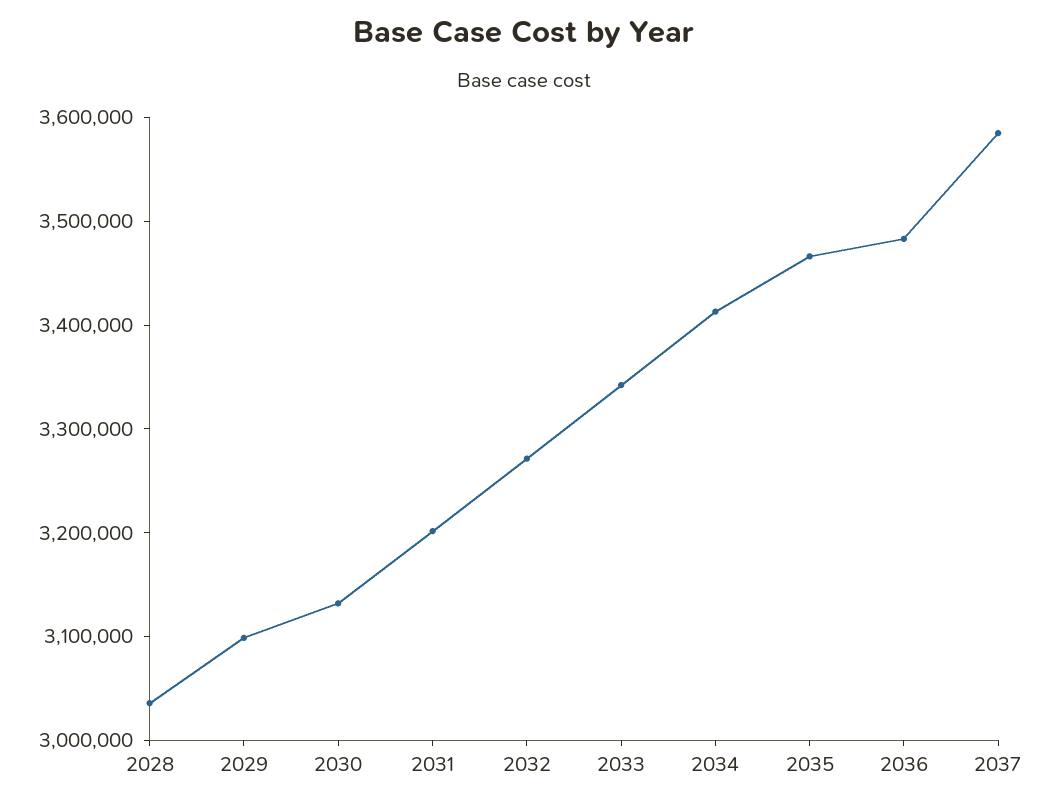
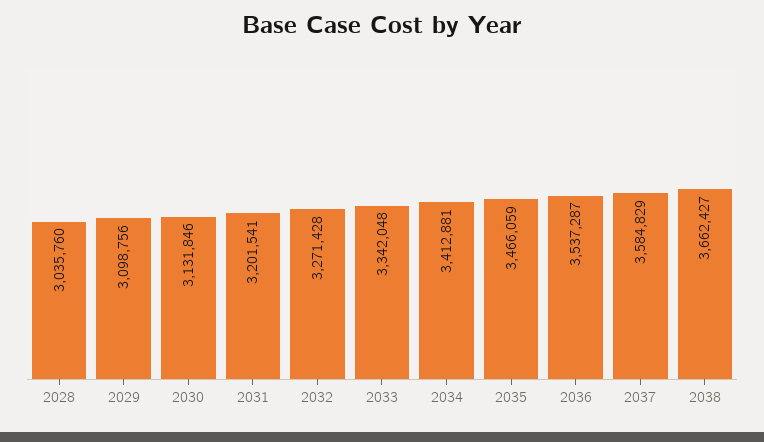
2036: 3480000 -> 3537287
2038: none -> 3662427

